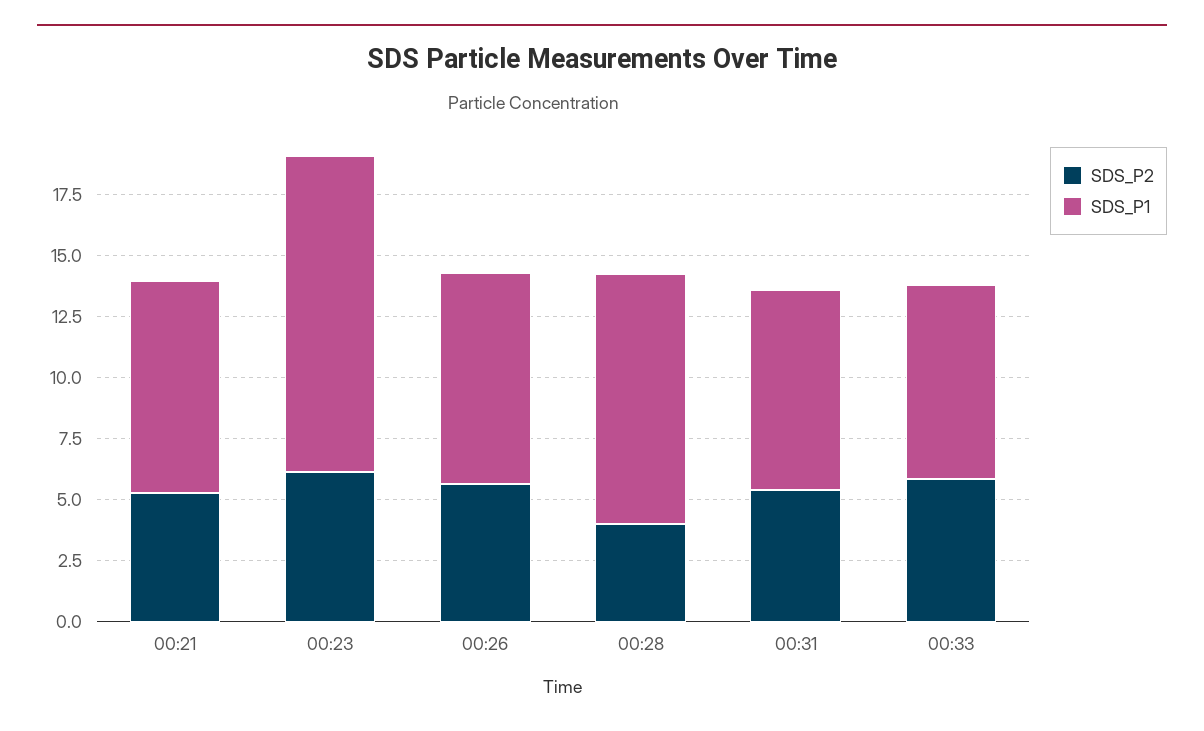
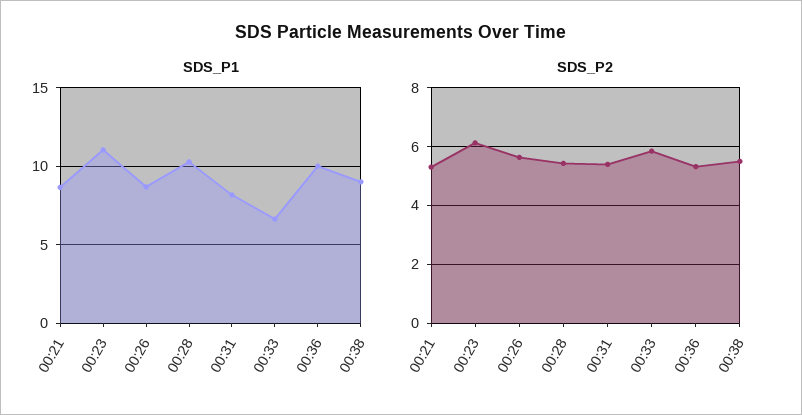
SDS_P1, 00:23: 13 -> 11
SDS_P2, 00:28: 4 -> 5.5
SDS_P1, 00:33: 8 -> 6.5
SDS_P1, 00:36: none -> 10
SDS_P1, 00:38: none -> 9
SDS_P2, 00:36: none -> 5.25
SDS_P2, 00:38: none -> 5.5

